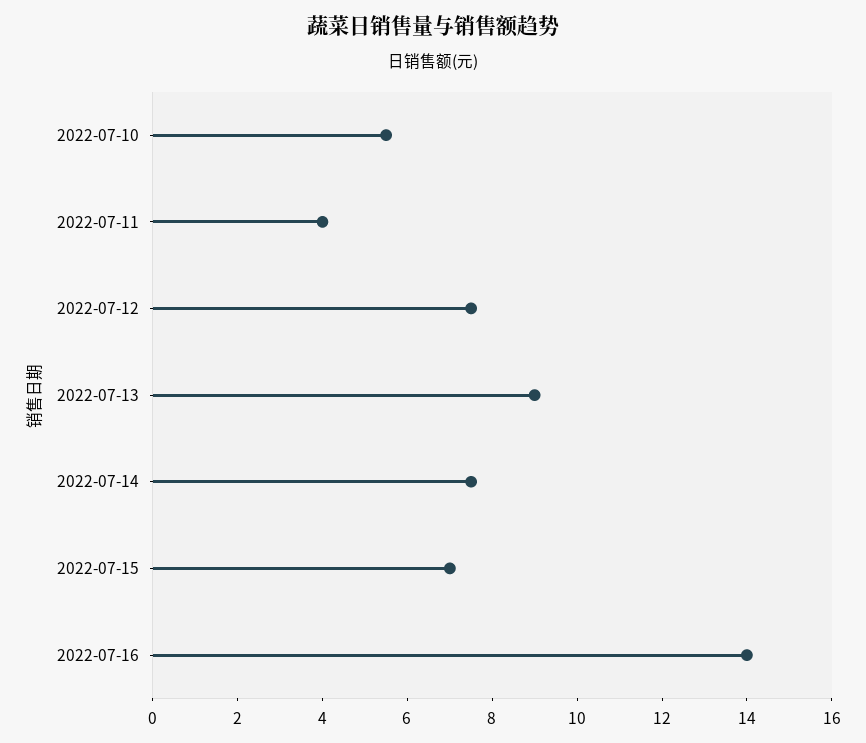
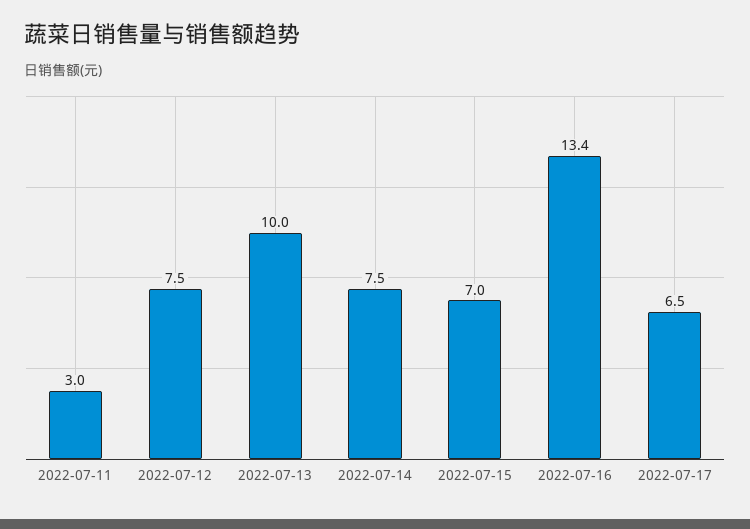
2022-07-10: 5.5 -> none
2022-07-11: 4 -> 3
2022-07-13: 9 -> 10
2022-07-16: 14 -> 13.4
2022-07-17: none -> 6.5

